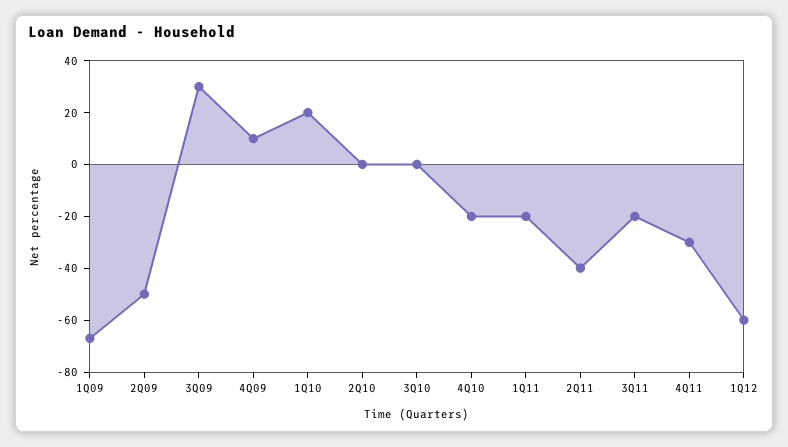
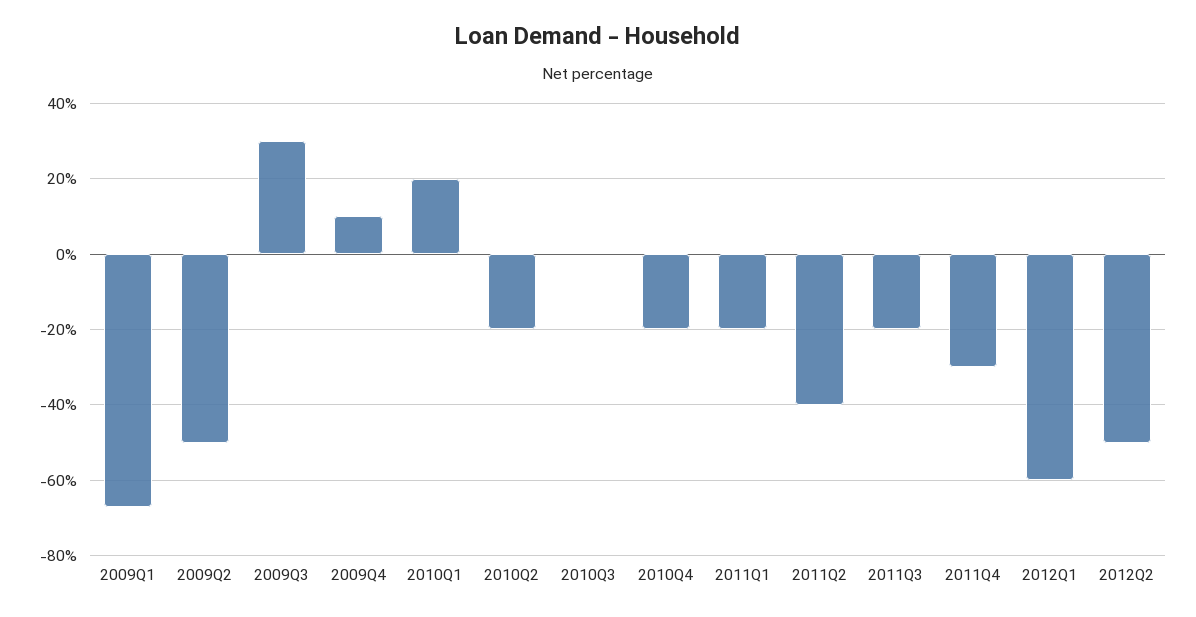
2Q10: 0 -> -20
2012Q2: none -> -50

